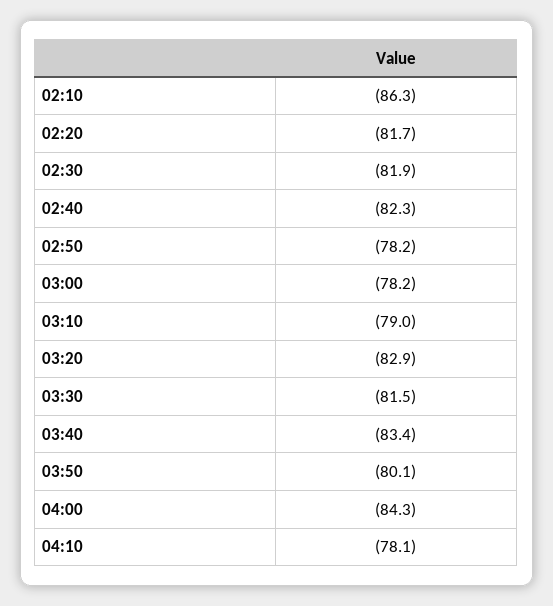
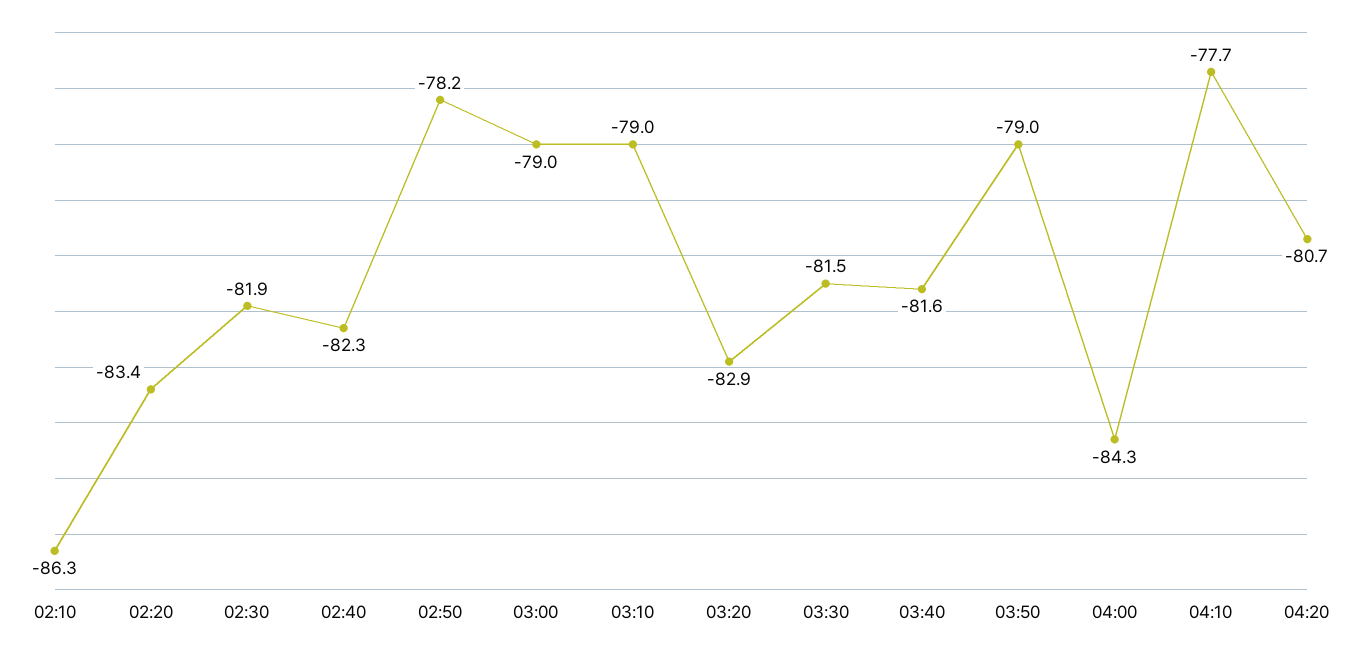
02:20: -81.7 -> -83.4
03:00: -78.2 -> -79
03:40: -83.4 -> -81.6
03:50: -80.1 -> -79
04:10: -78.1 -> -77.7
04:20: none -> -80.7

